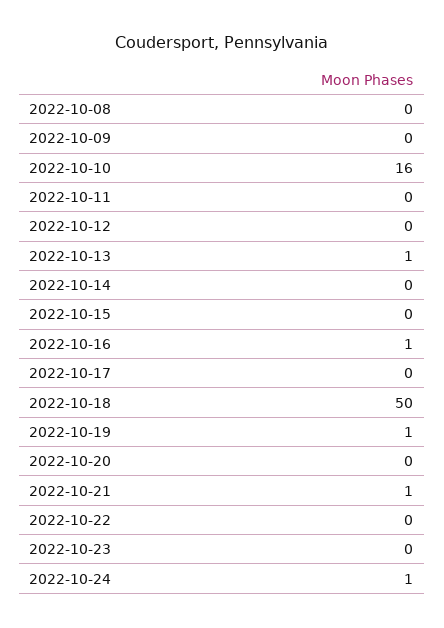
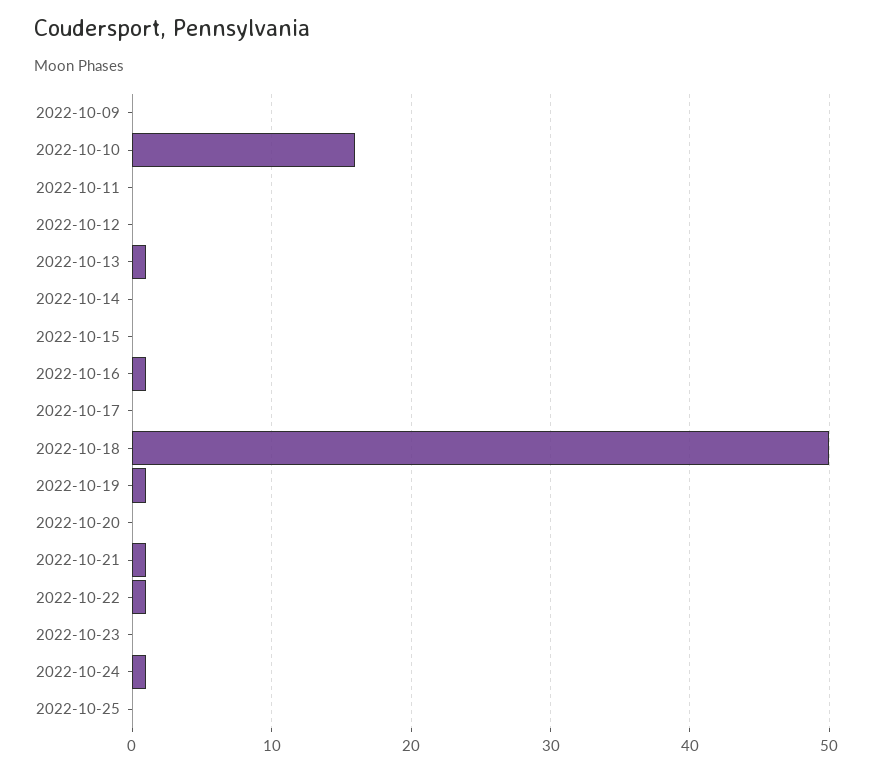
2022-10-08: 0 -> none
2022-10-22: 0 -> 1
2022-10-25: none -> 0

